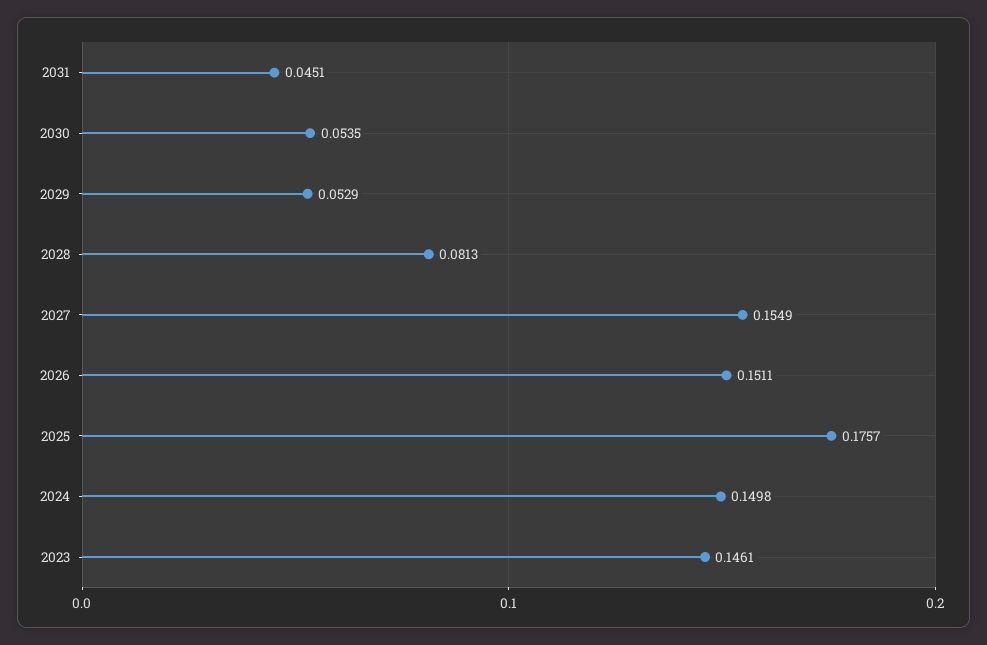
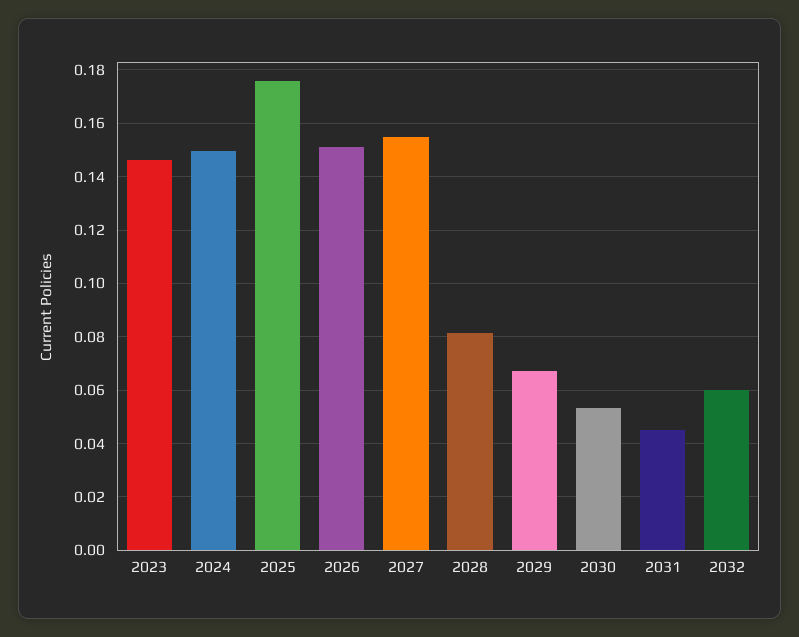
2029: 0.0529 -> 0.0675
2032: none -> 0.06

